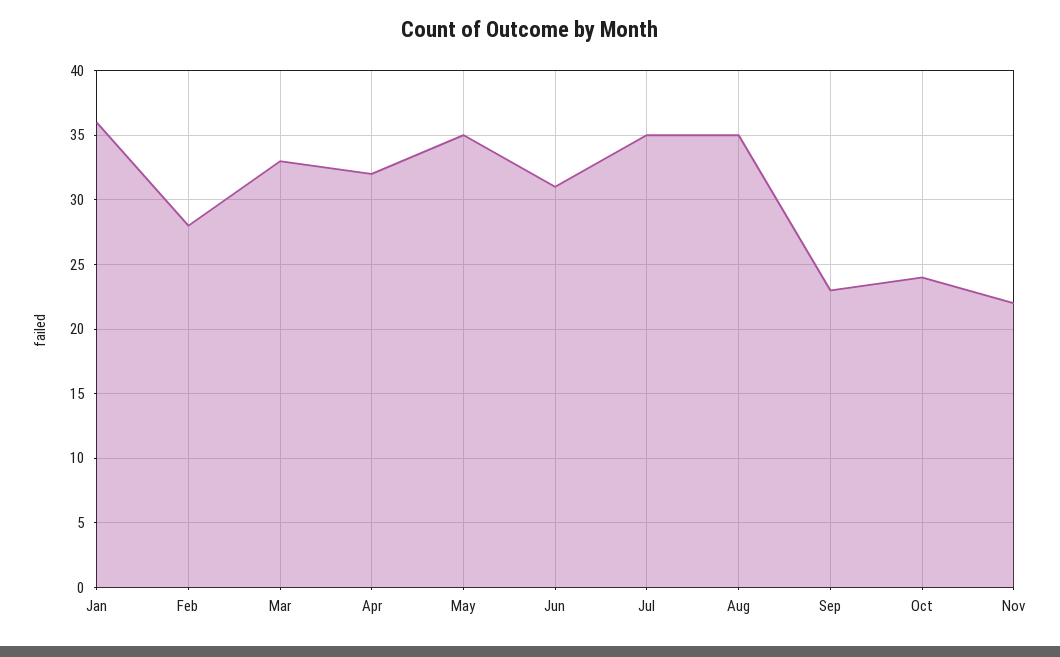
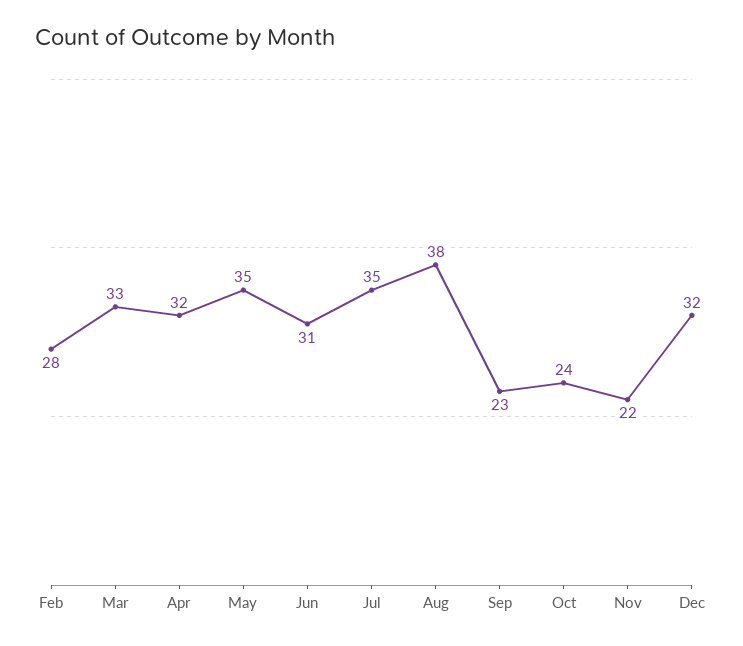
Jan: 36 -> none
Aug: 35 -> 38
Dec: none -> 32

